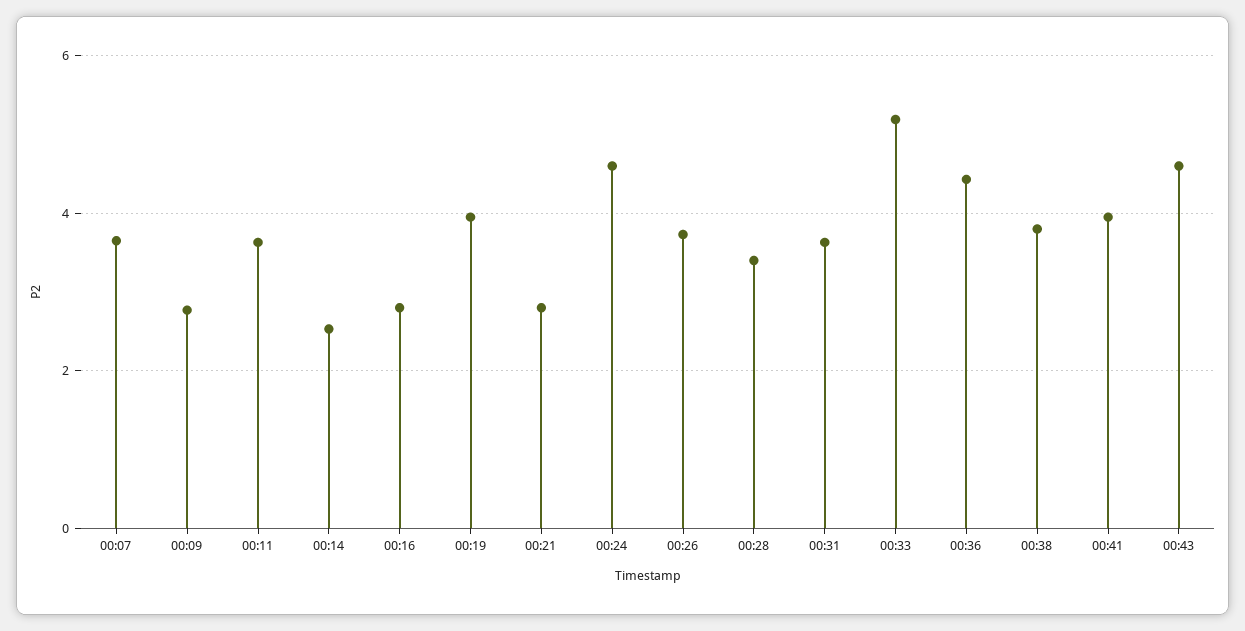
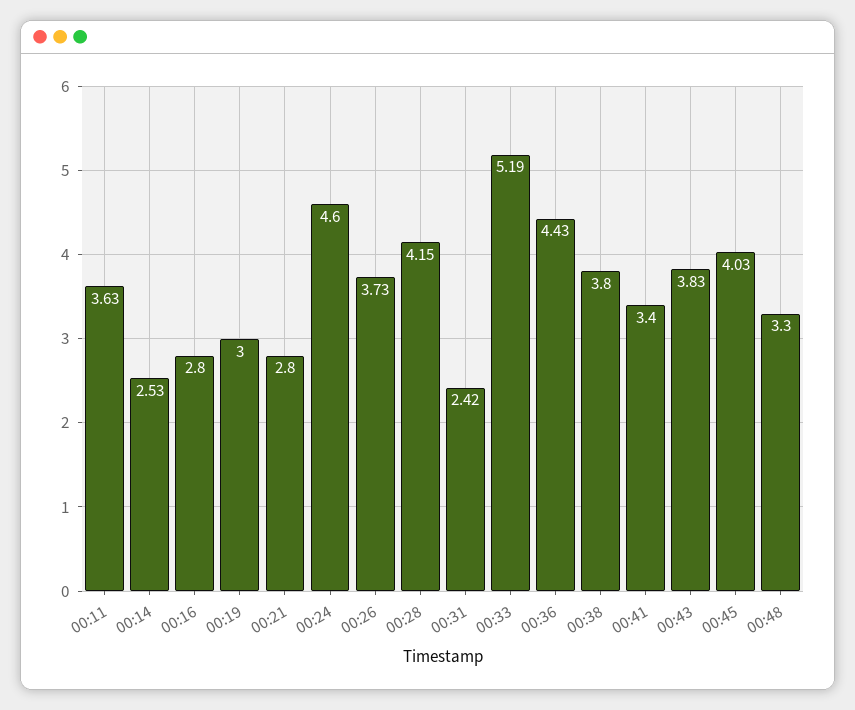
00:07: 3.6 -> none
00:09: 2.8 -> none
00:19: 4 -> 3
00:28: 3.4 -> 4.15
00:31: 3.6 -> 2.42
00:41: 4 -> 3.4
00:43: 4.6 -> 3.83
00:45: none -> 4.03
00:48: none -> 3.3

